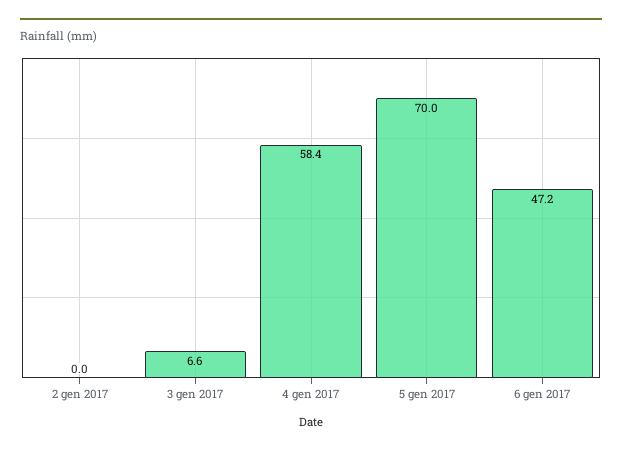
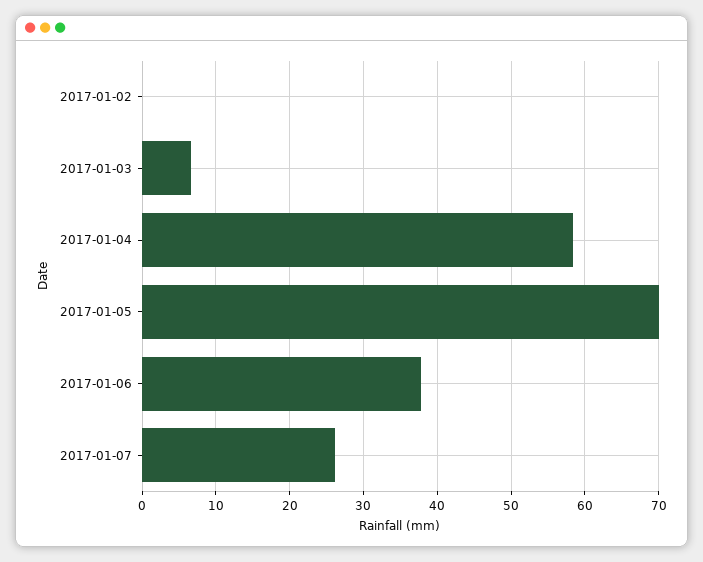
6 gen 2017: 47.2 -> 38
2017-01-07: none -> 26

